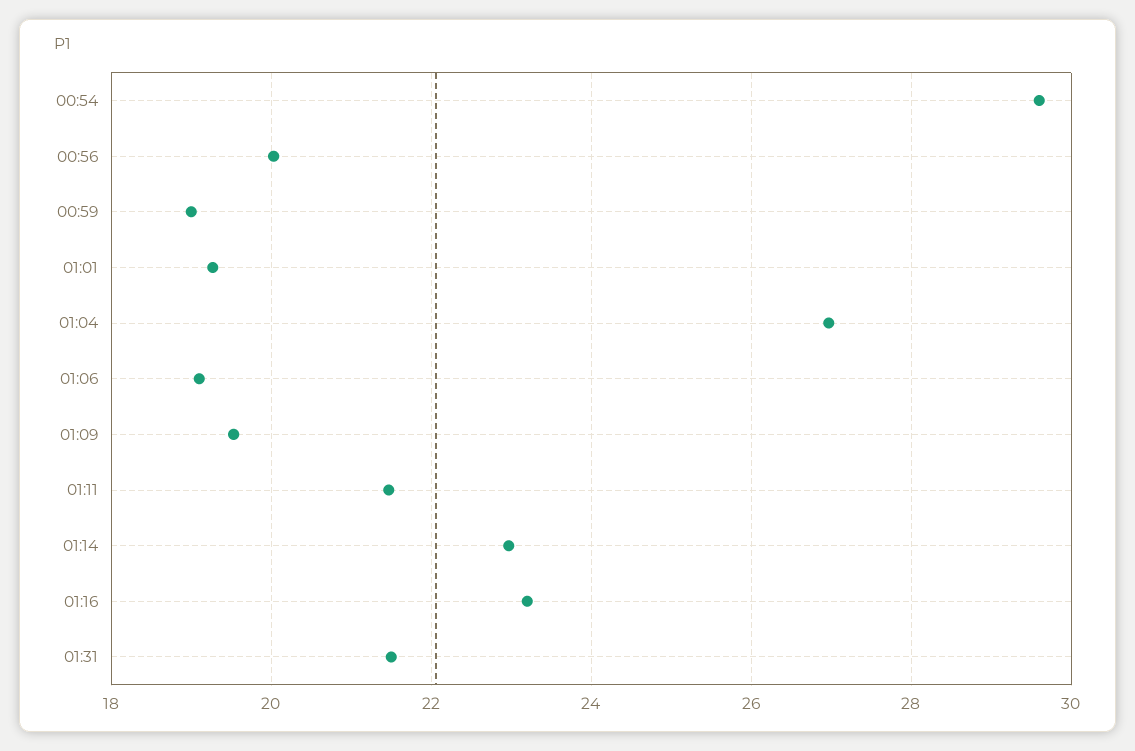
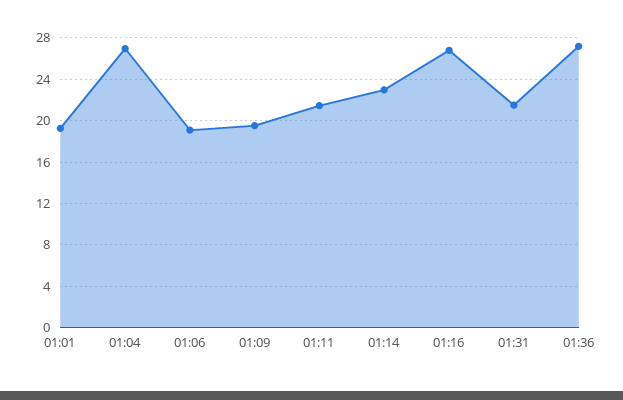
00:54: 29.6 -> none
00:56: 20 -> none
00:59: 19 -> none
01:16: 23.2 -> 27
01:36: none -> 27

